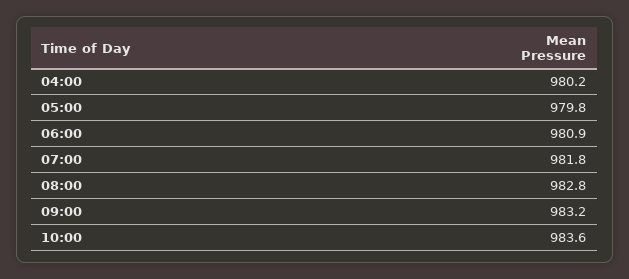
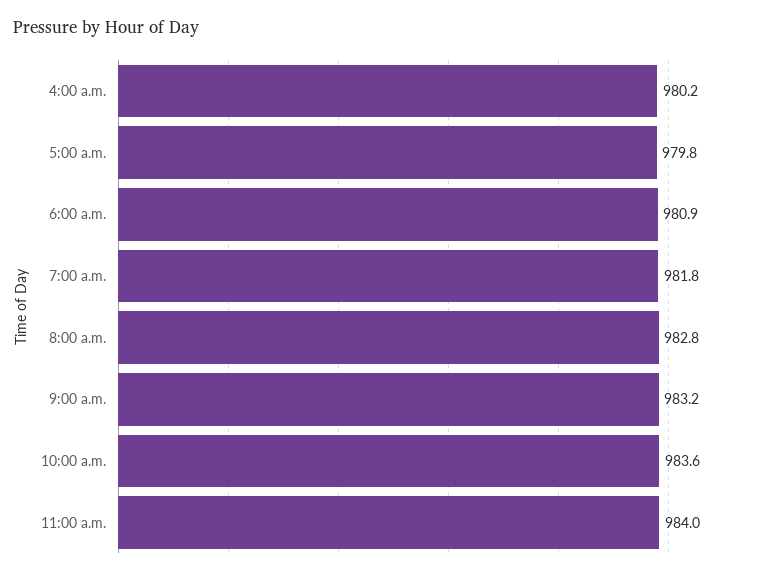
11:00 a.m.: none -> 984

